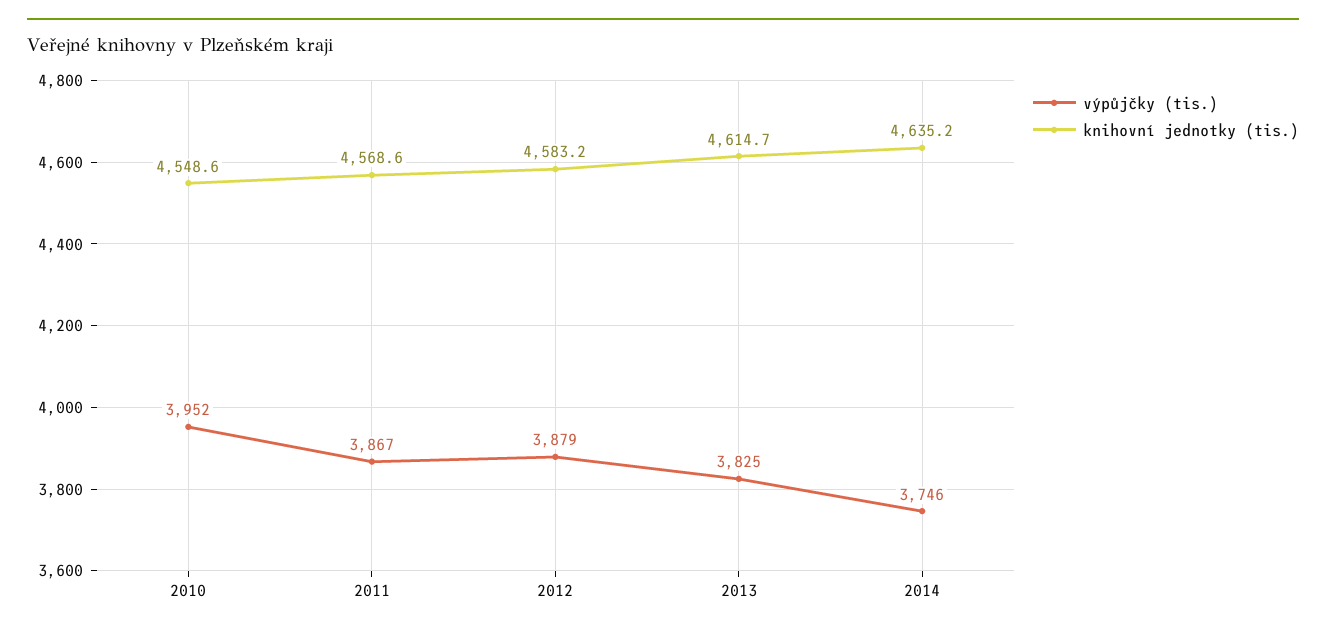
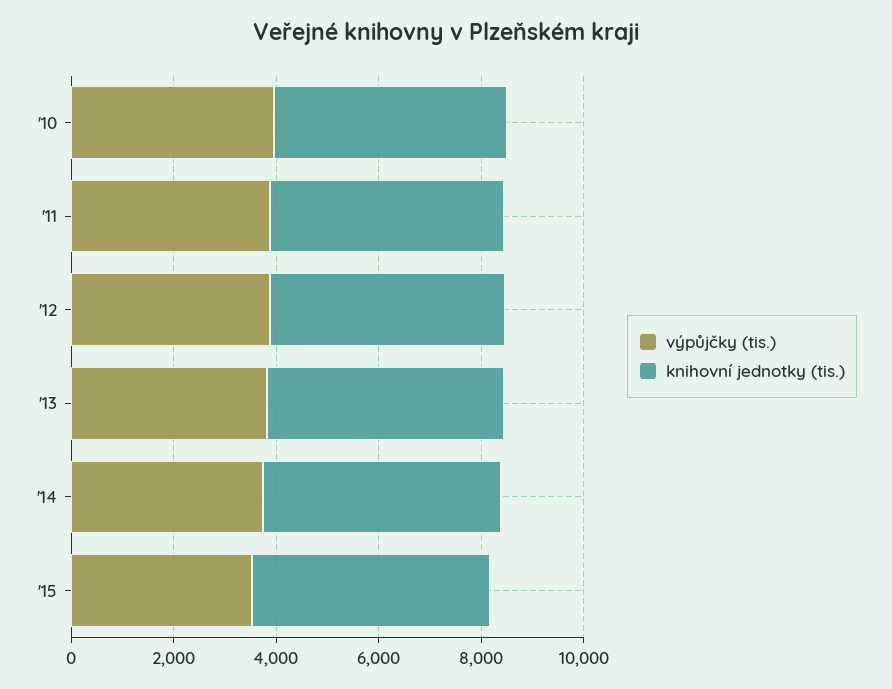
výpůjčky (tis.), '15: none -> 3500
knihovní jednotky (tis.), '15: none -> 4500

